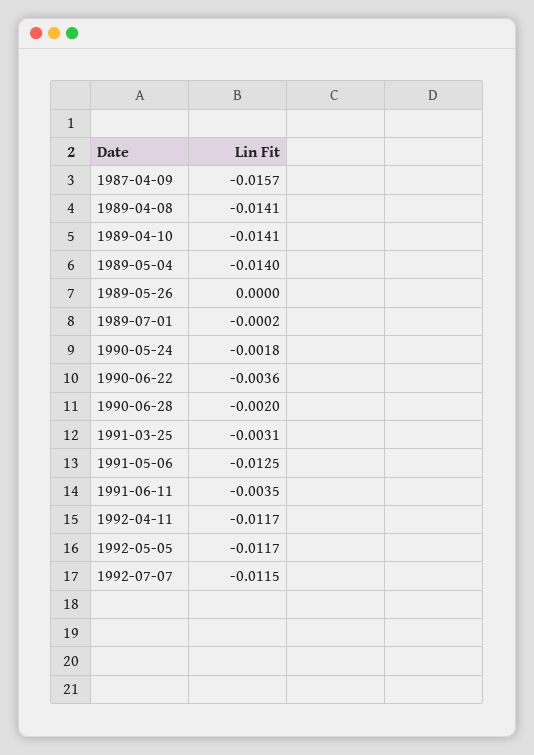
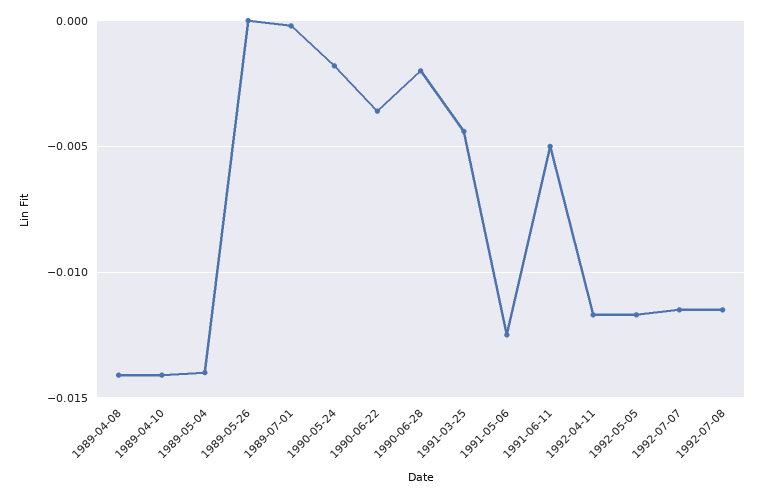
1987-04-09: -0.0157 -> none
1991-03-25: -0.0031 -> -0.0045
1991-06-11: -0.0035 -> -0.005
1992-07-08: none -> -0.0115

